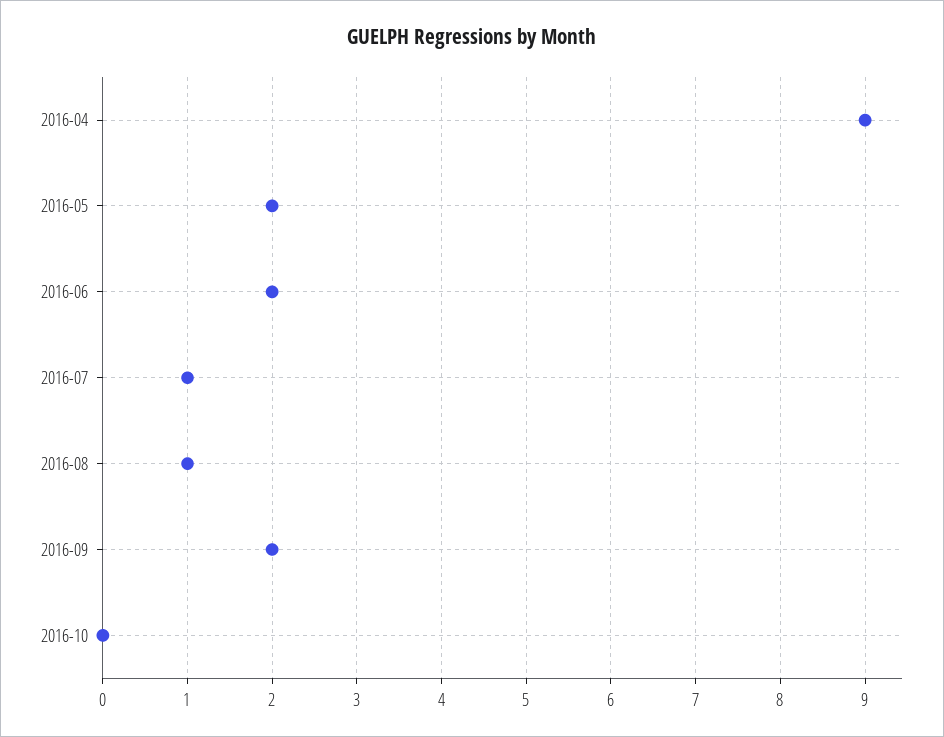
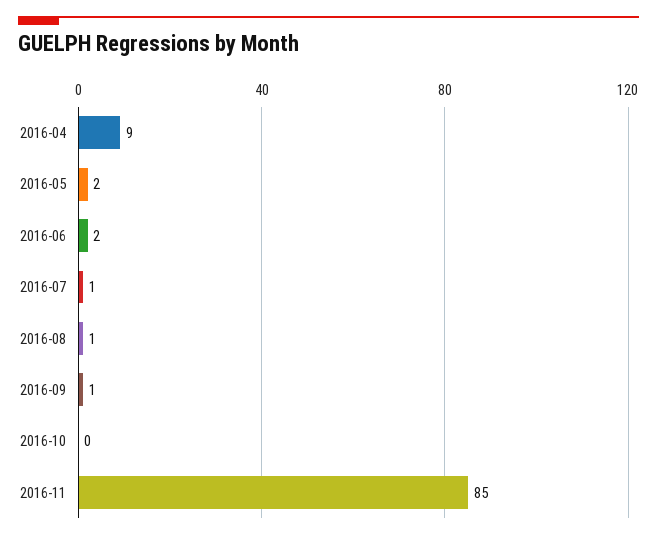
2016-09: 2 -> 1
2016-11: none -> 85

